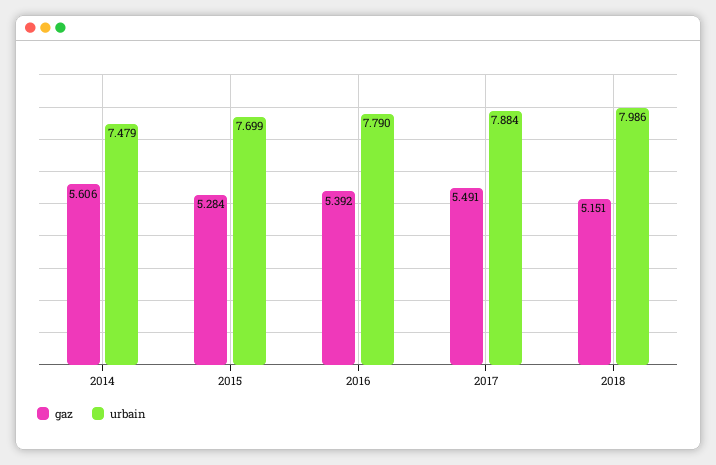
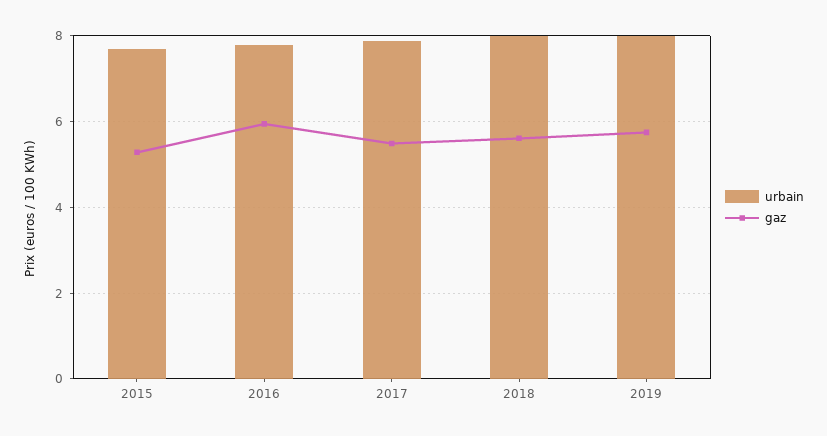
gaz, 2014: 5.606 -> none
urbain, 2014: 7.479 -> none
gaz, 2016: 5.392 -> 6
gaz, 2018: 5.151 -> 5.6
urbain, 2019: none -> 8
gaz, 2019: none -> 5.8

